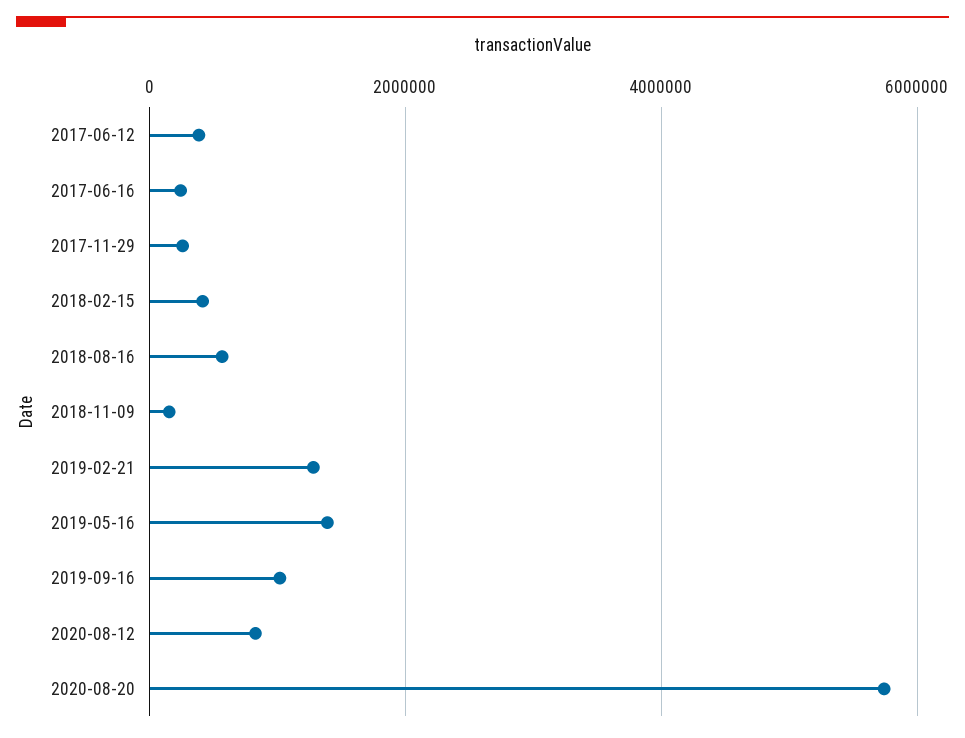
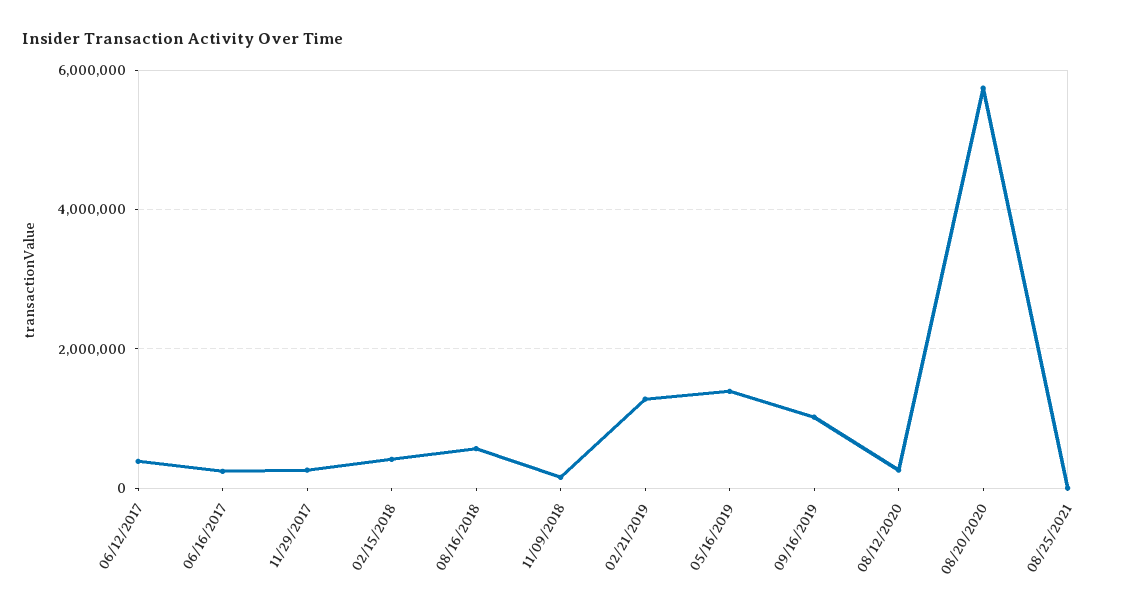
2020-08-12: 800000 -> 200000
08/25/2021: none -> 0

